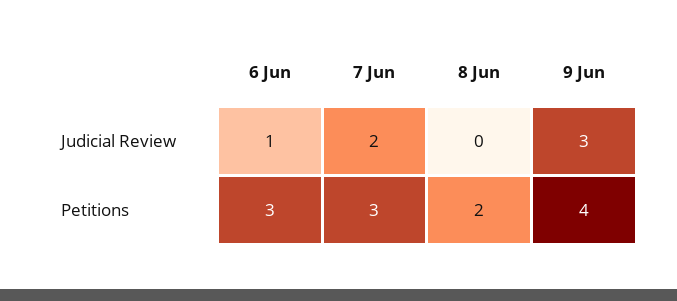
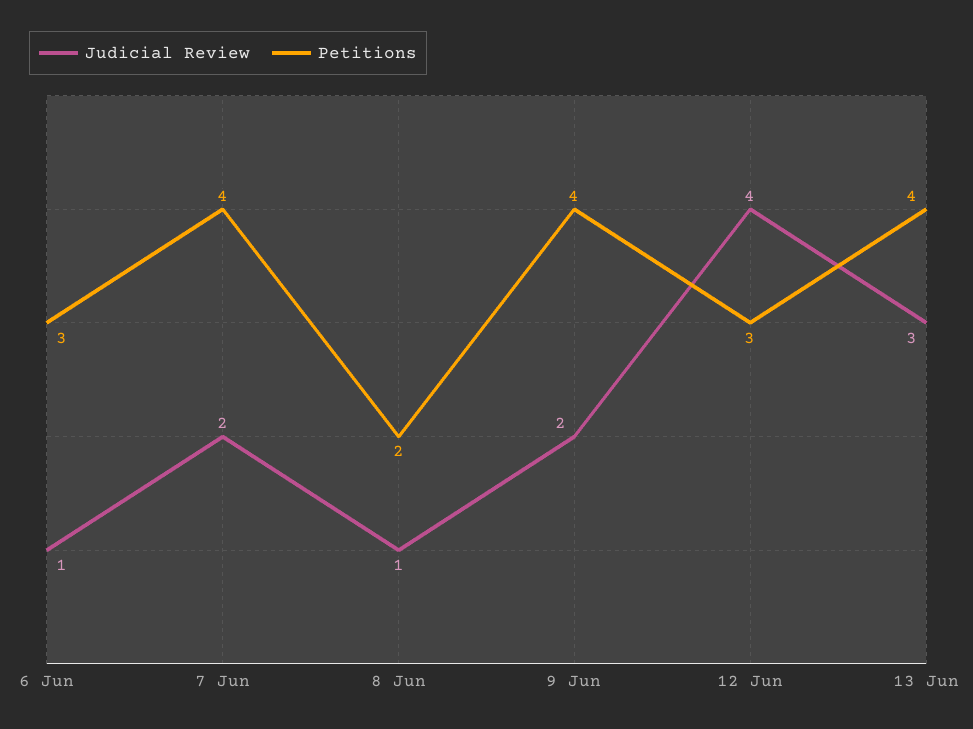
Judicial Review, 8 Jun: 0 -> 1
Judicial Review, 9 Jun: 3 -> 2
Petitions, 7 Jun: 3 -> 4
Judicial Review, 12 Jun: none -> 4
Petitions, 12 Jun: none -> 3
Judicial Review, 13 Jun: none -> 3
Petitions, 13 Jun: none -> 4

